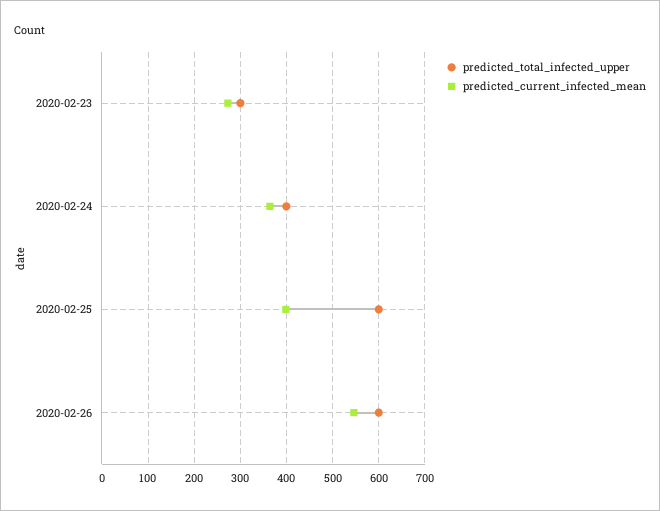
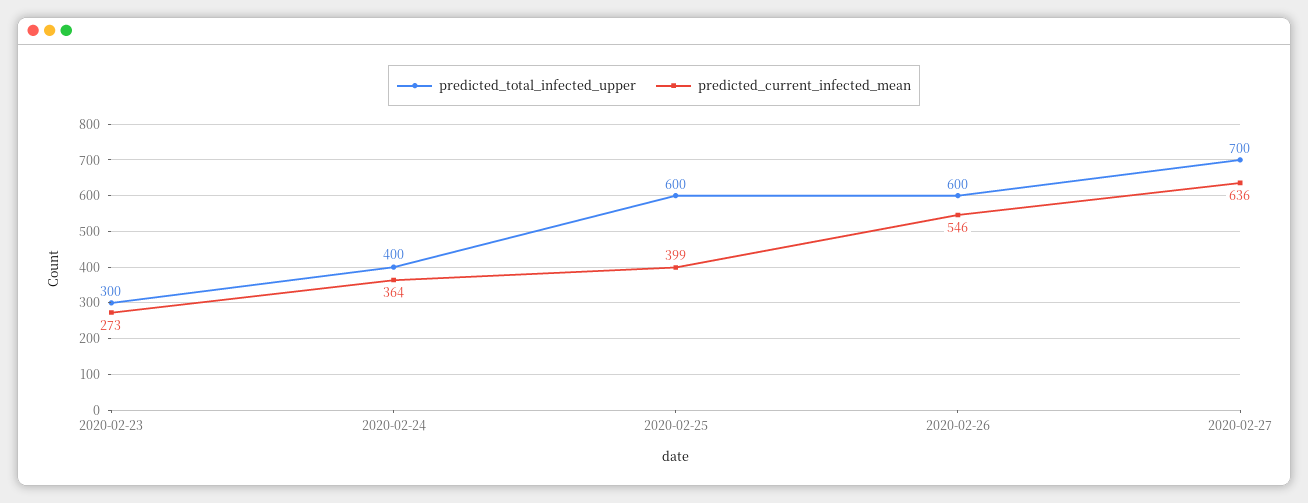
predicted_total_infected_upper, 2020-02-27: none -> 700
predicted_current_infected_mean, 2020-02-27: none -> 636

